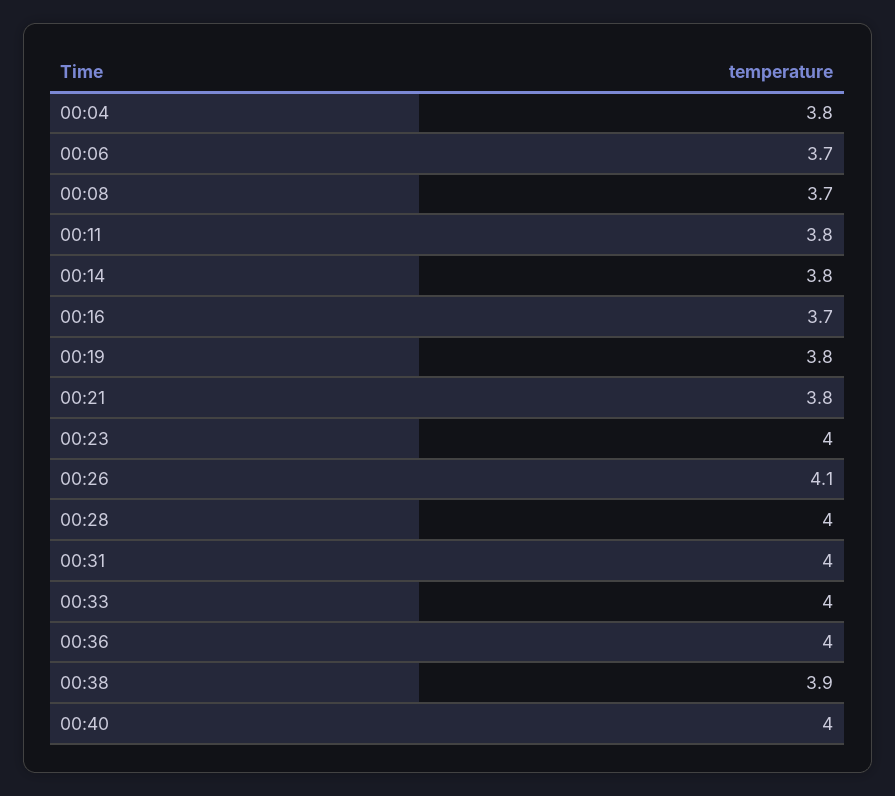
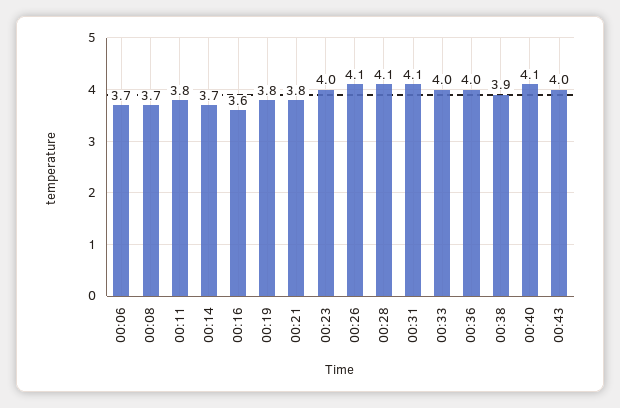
00:04: 3.8 -> none
00:14: 3.8 -> 3.7
00:16: 3.7 -> 3.6
00:28: 4 -> 4.1
00:31: 4 -> 4.1
00:40: 4 -> 4.1
00:43: none -> 4

